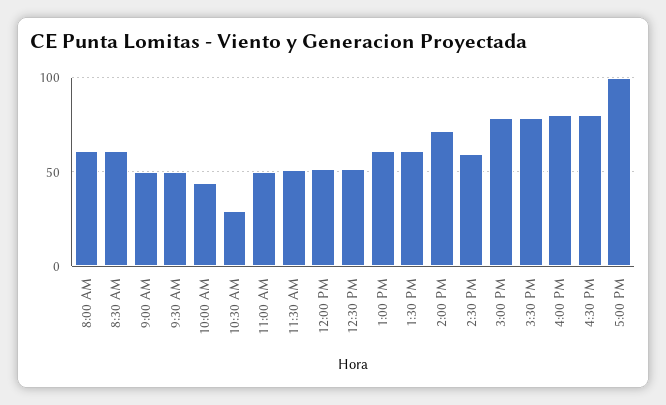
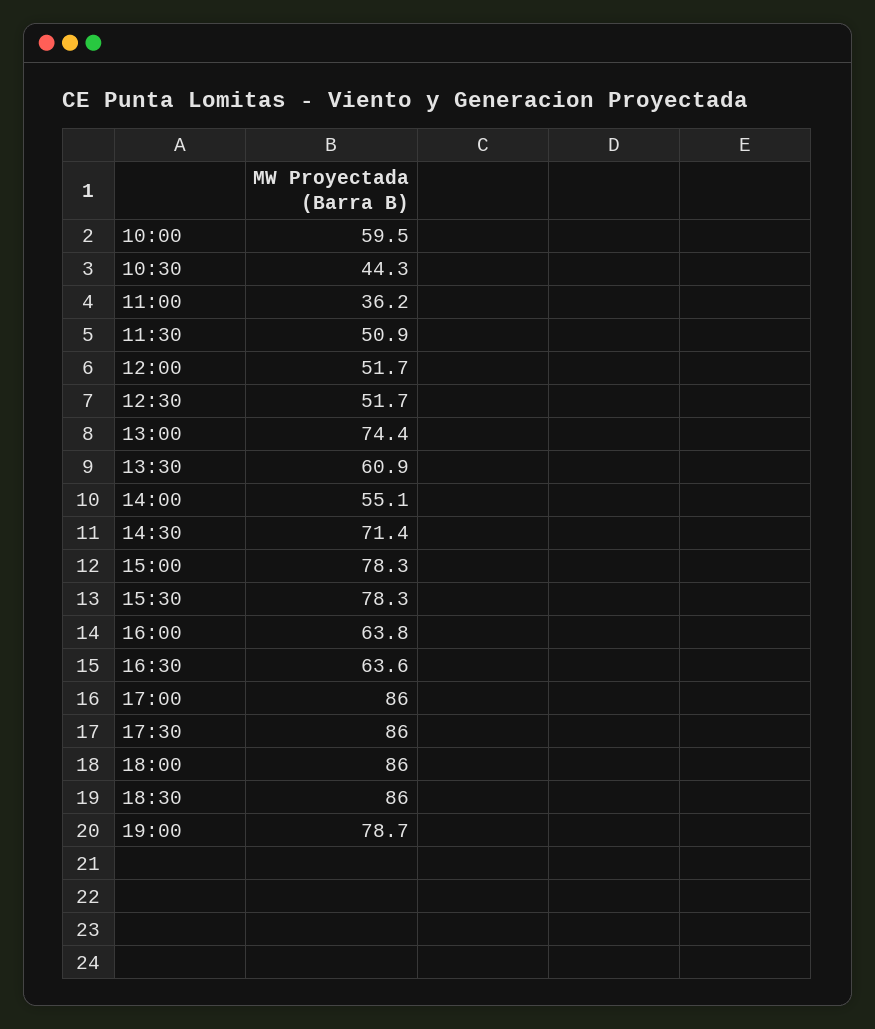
8:00 AM: 60 -> none
8:30 AM: 60 -> none
9:00 AM: 50 -> none
9:30 AM: 50 -> none
10:00 AM: 45 -> 59.5
10:30 AM: 30 -> 44.3
11:00 AM: 50 -> 36.2
1:00 PM: 60 -> 74.4
2:00 PM: 70 -> 55.1
2:30 PM: 60 -> 71.4
4:00 PM: 80 -> 63.8
4:30 PM: 80 -> 63.6
5:00 PM: 100 -> 86
17:30: none -> 86
18:00: none -> 86
18:30: none -> 86
19:00: none -> 78.7

